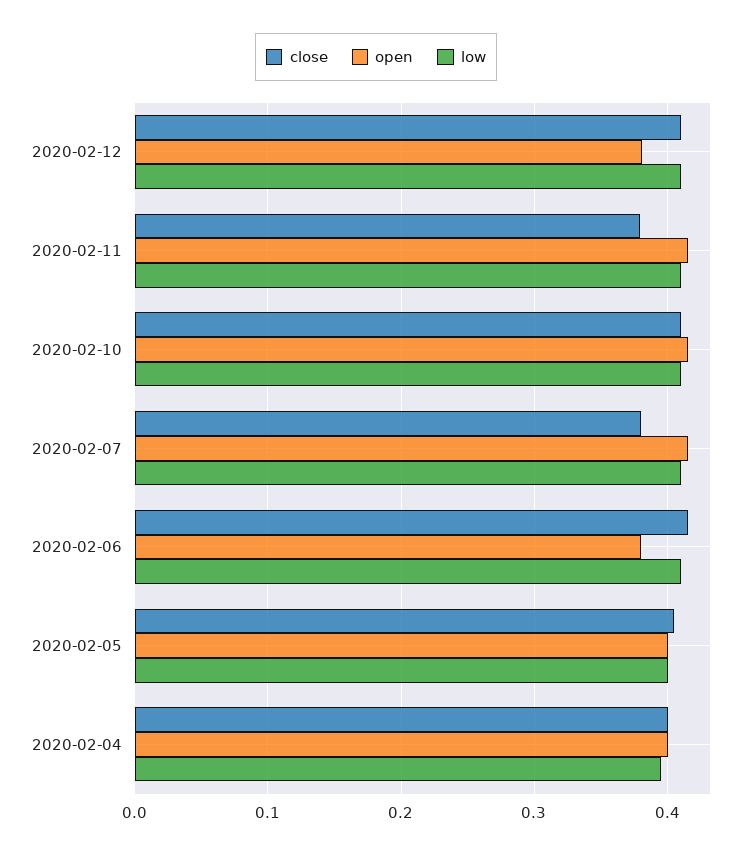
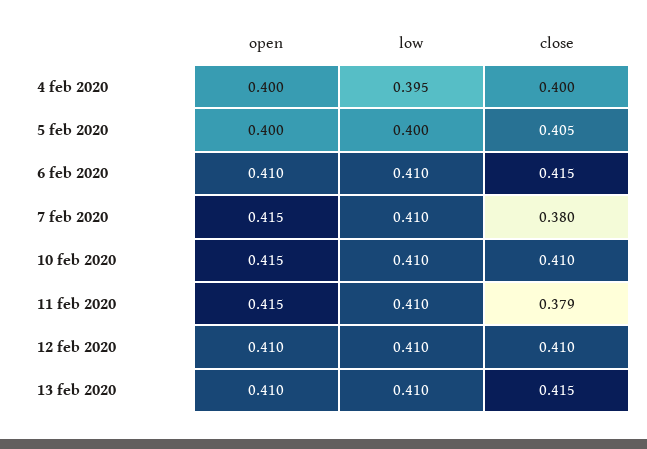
open, 2020-02-12: 0.38 -> 0.41
open, 2020-02-06: 0.38 -> 0.41
open, 13 feb 2020: none -> 0.41
low, 13 feb 2020: none -> 0.41
close, 13 feb 2020: none -> 0.415

